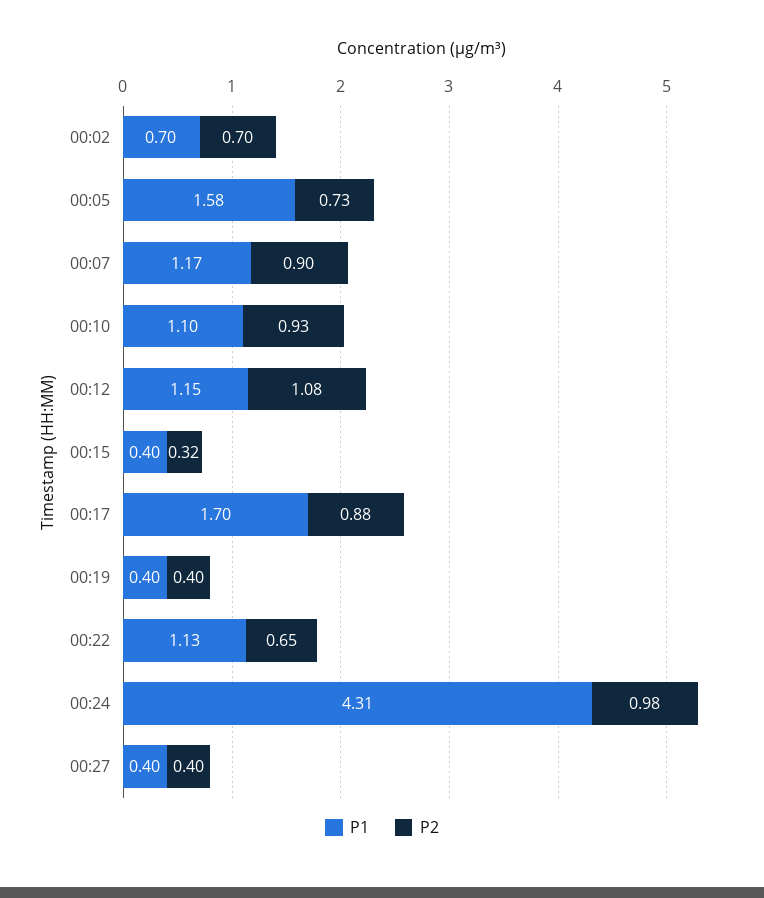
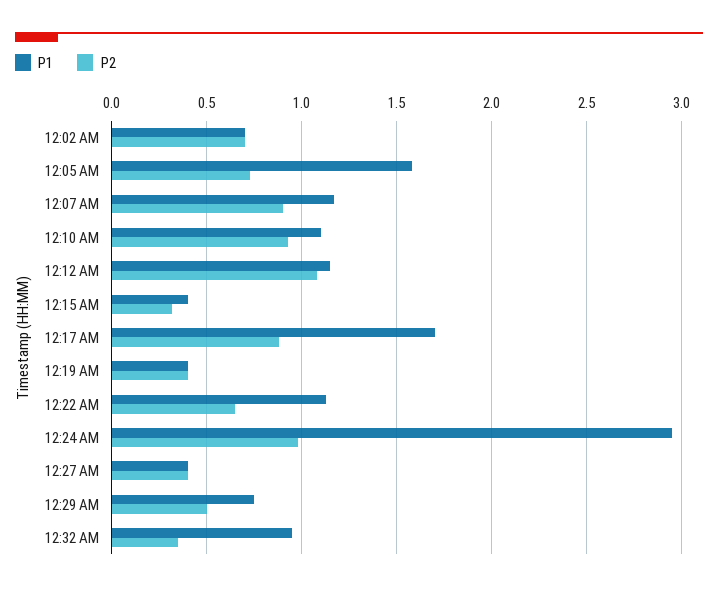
P1, 00:24: 4.31 -> 2.95
P1, 12:29 AM: none -> 0.75
P2, 12:29 AM: none -> 0.5
P1, 12:32 AM: none -> 0.95
P2, 12:32 AM: none -> 0.35

